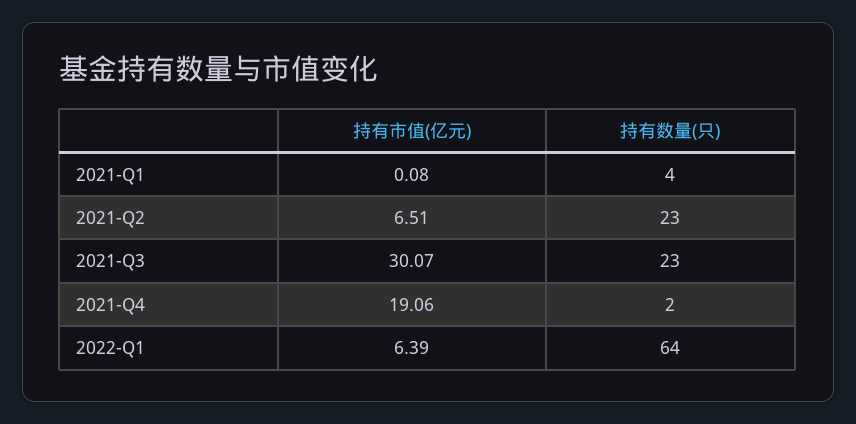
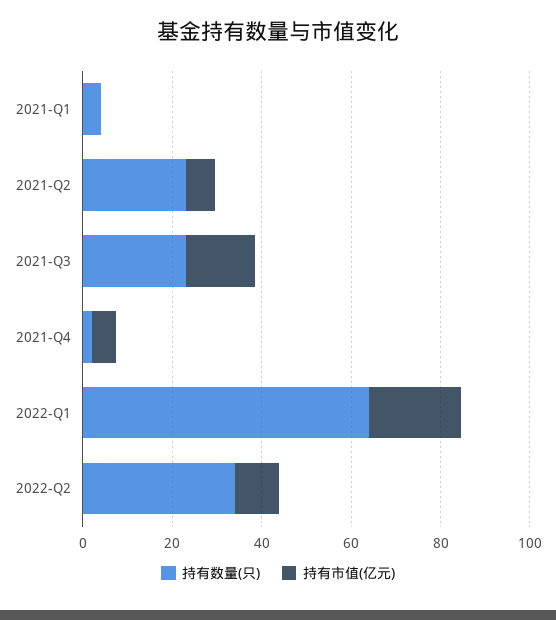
持有市值(亿元), 2021-Q3: 30.07 -> 15
持有市值(亿元), 2021-Q4: 19.06 -> 5
持有市值(亿元), 2022-Q1: 6.39 -> 20
持有数量(只), 2022-Q2: none -> 35
持有市值(亿元), 2022-Q2: none -> 10

